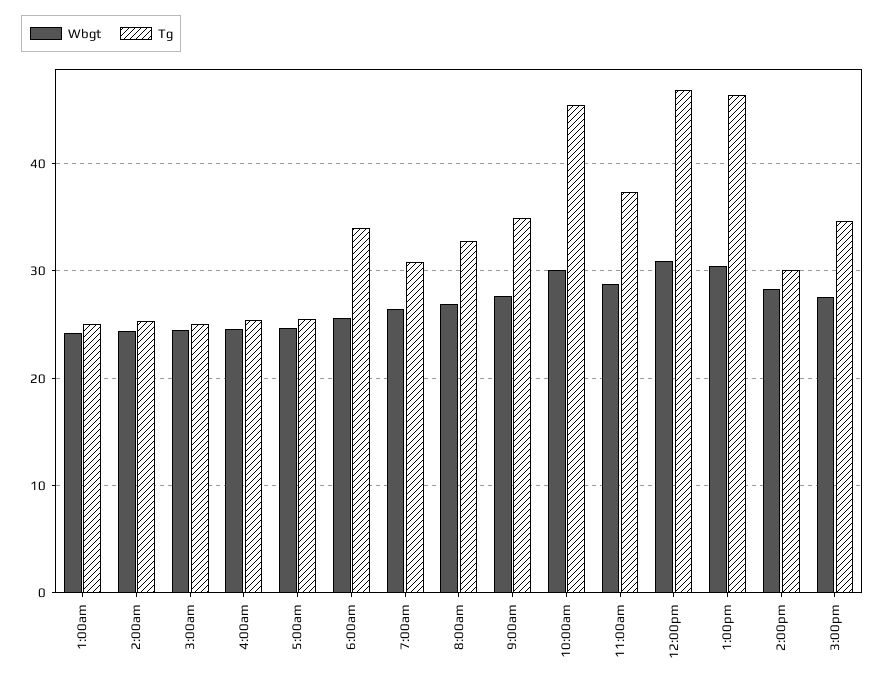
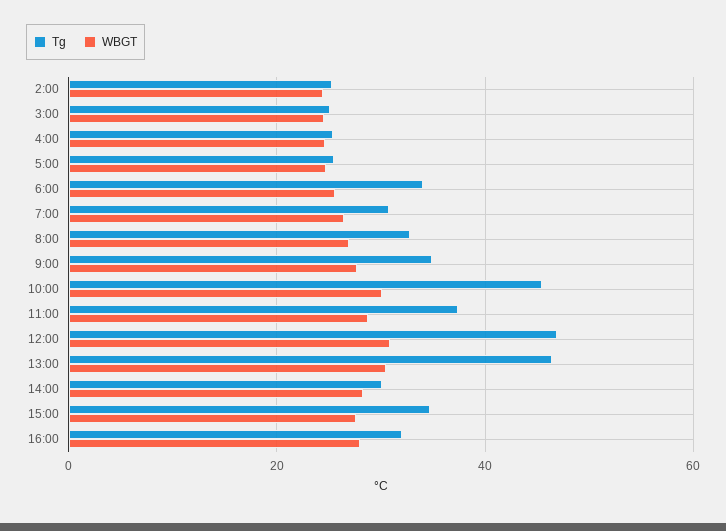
Wbgt, 1:00am: 24 -> none
Tg, 1:00am: 25 -> none
Tg, 16:00: none -> 32
Wbgt, 16:00: none -> 28

